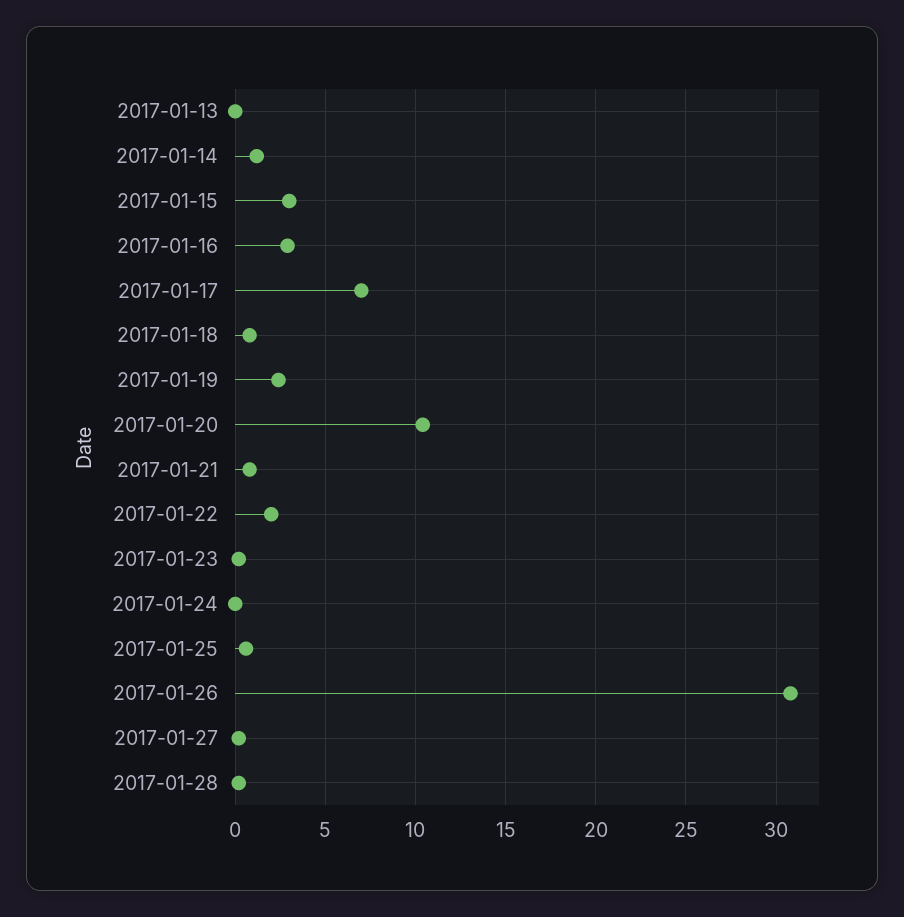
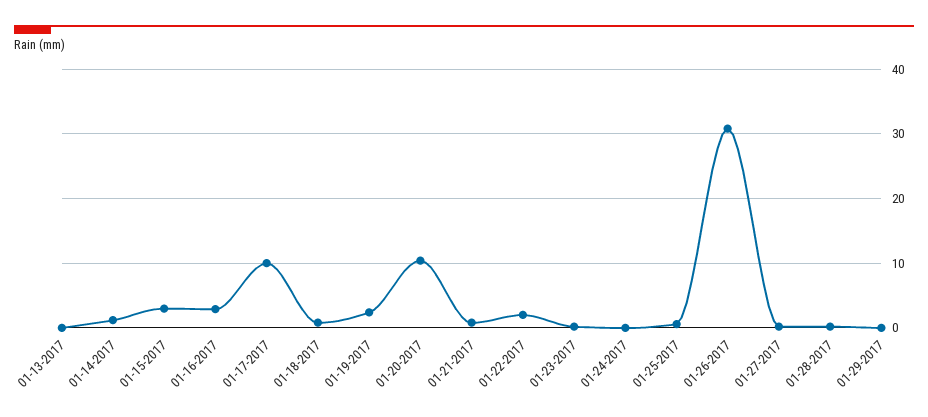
2017-01-17: 7 -> 10
01-29-2017: none -> 0

